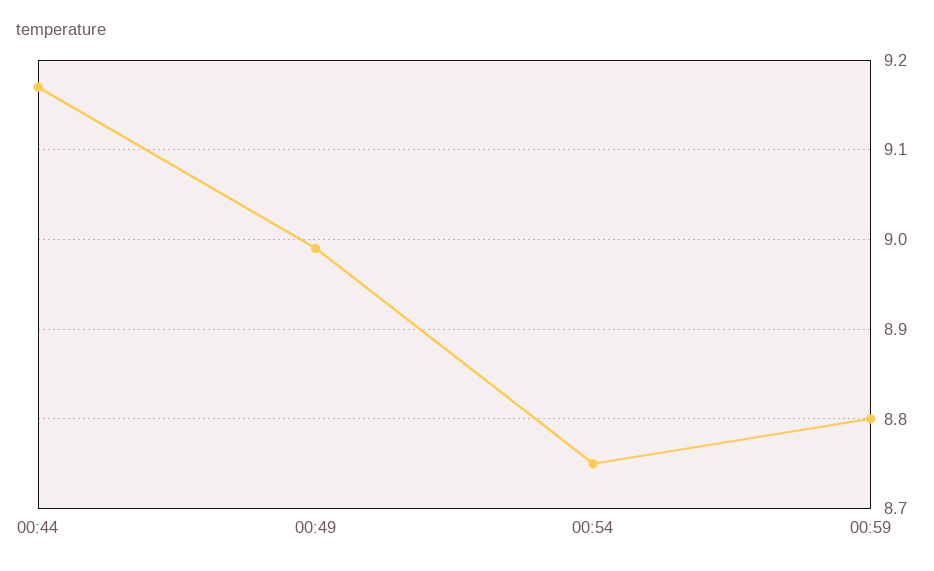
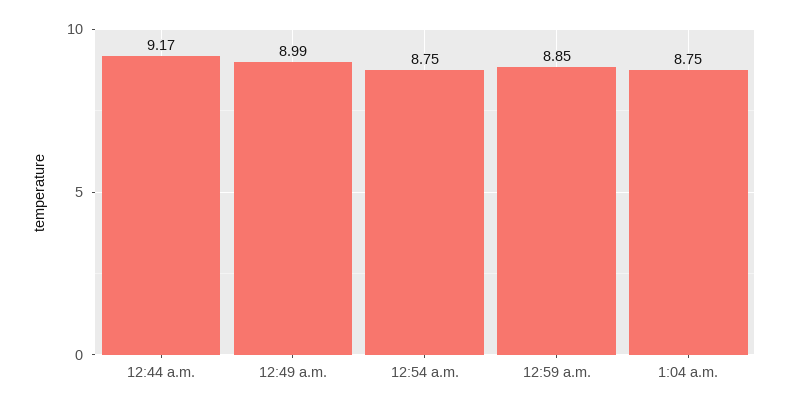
00:59: 8.8 -> 8.85
1:04 a.m.: none -> 8.75

